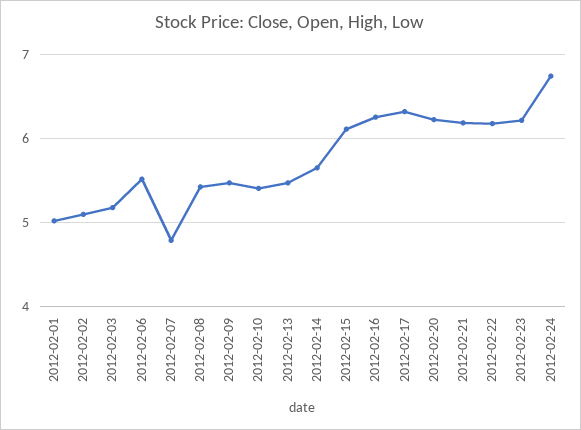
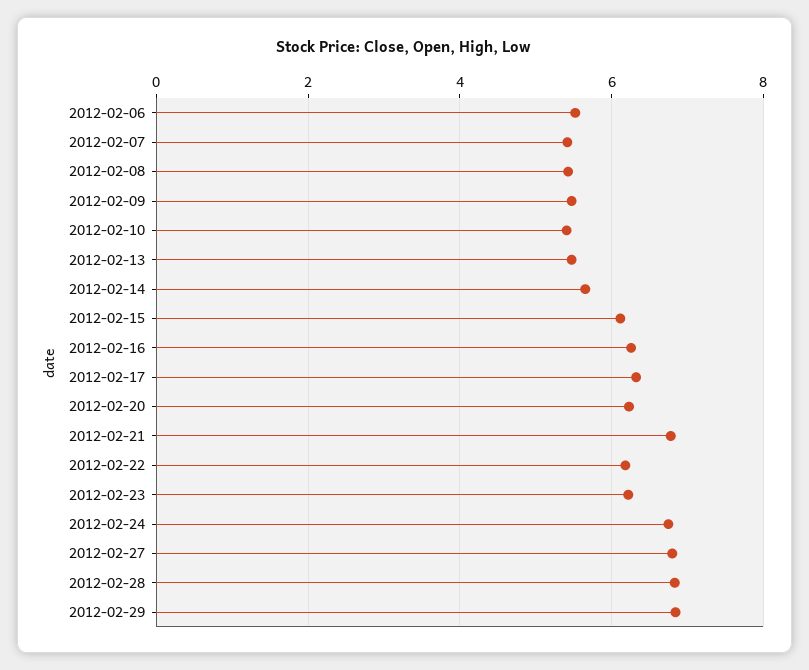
2012-02-01: 5 -> none
2012-02-02: 5.1 -> none
2012-02-03: 5.2 -> none
2012-02-07: 4.8 -> 5.4
2012-02-21: 6.2 -> 6.8
2012-02-27: none -> 6.8
2012-02-28: none -> 6.8
2012-02-29: none -> 6.8

